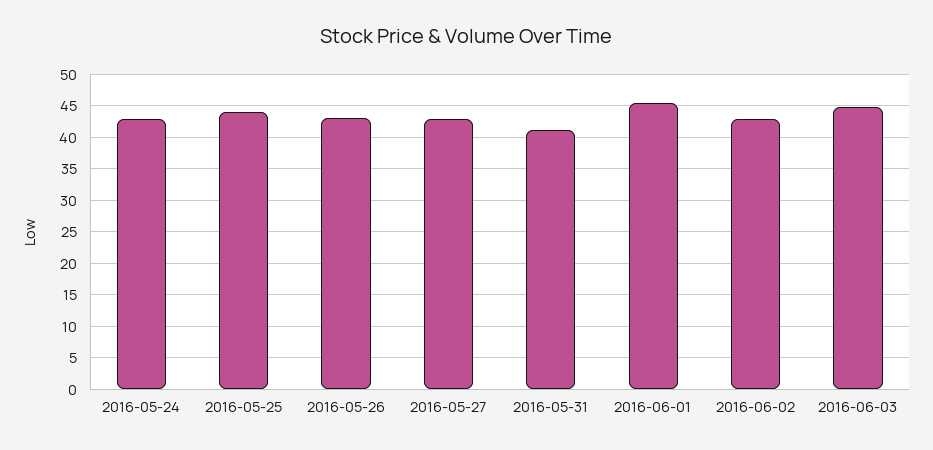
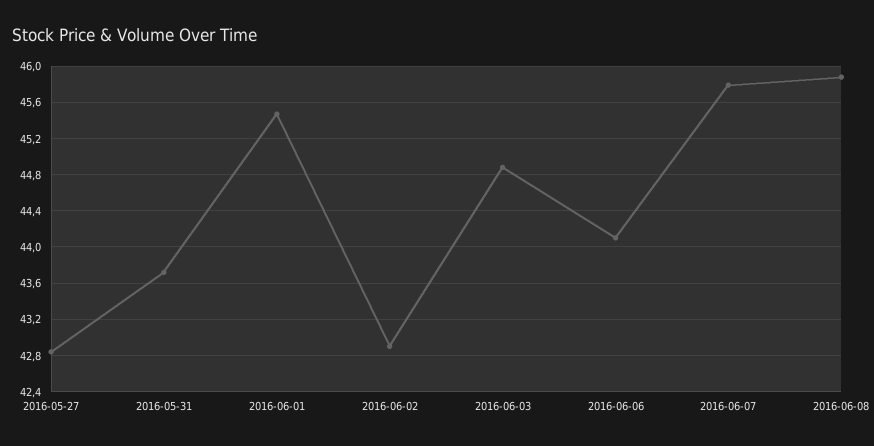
2016-05-24: 43 -> none
2016-05-25: 44 -> none
2016-05-26: 43 -> none
2016-05-31: 41 -> 43.7
2016-06-06: none -> 44.1
2016-06-07: none -> 45.8
2016-06-08: none -> 45.9

